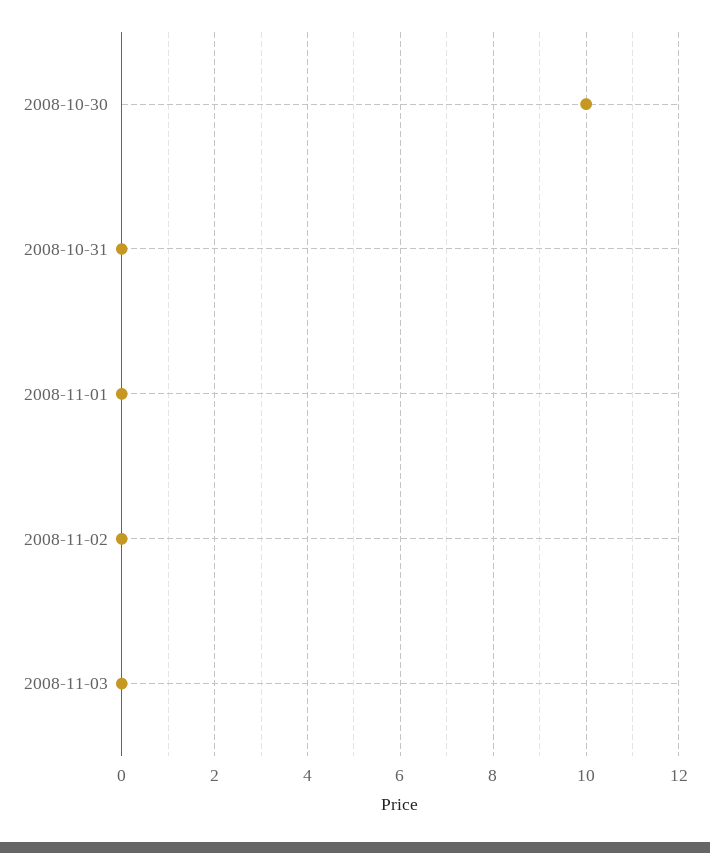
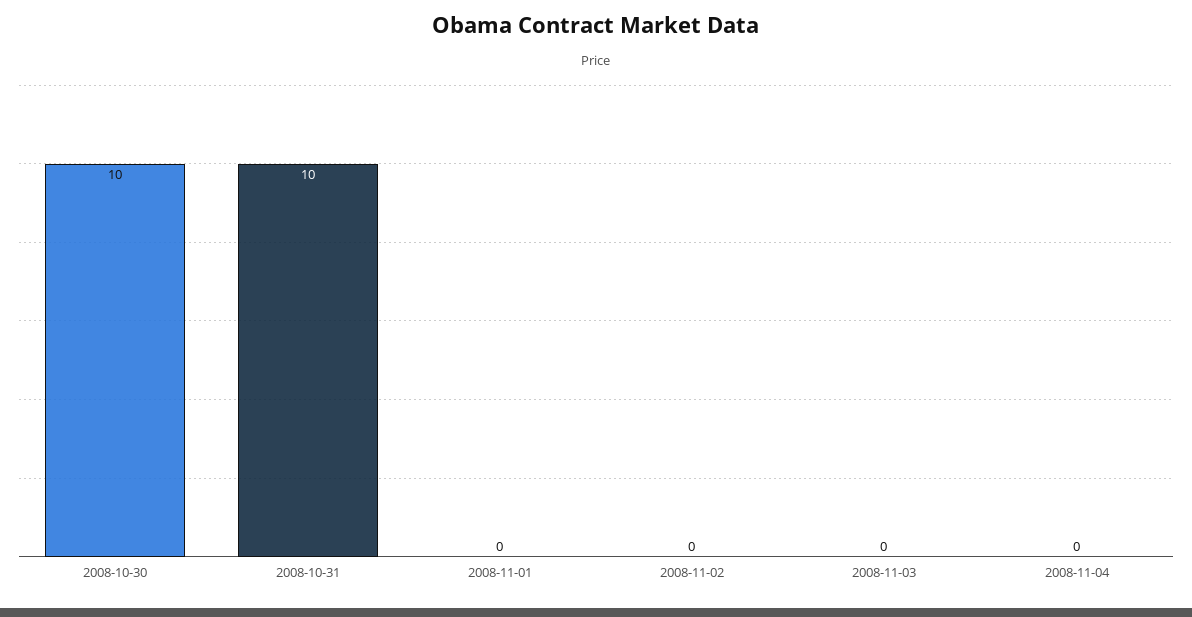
2008-10-31: 0 -> 10
2008-11-04: none -> 0

